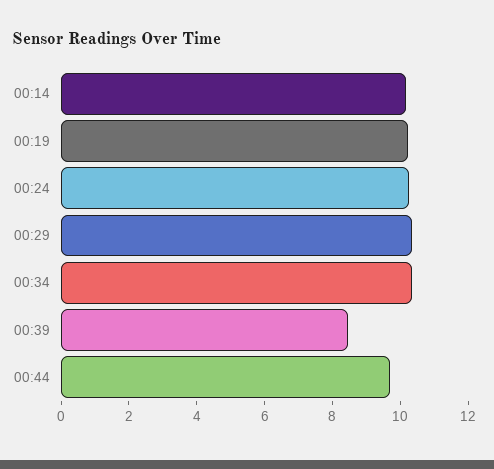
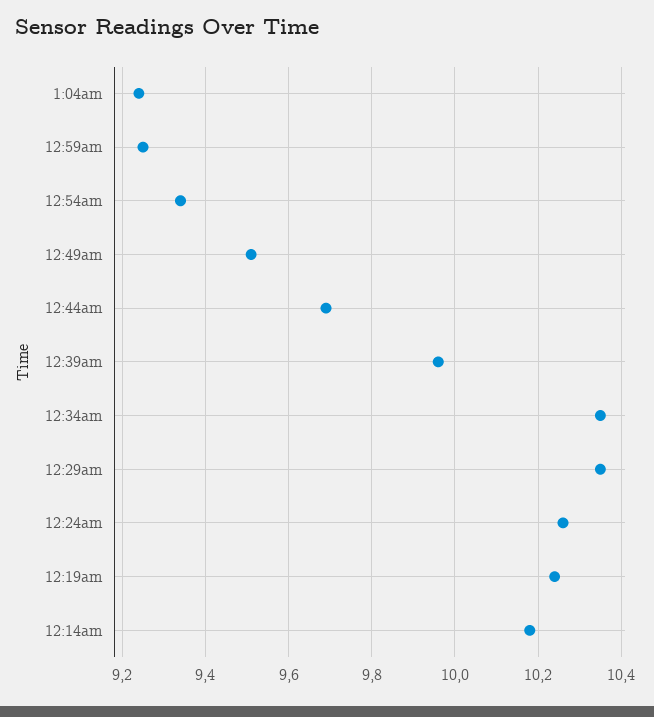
00:39: 8.5 -> 9.95
1:04am: none -> 9.25
12:59am: none -> 9.25
12:54am: none -> 9.35
12:49am: none -> 9.5

